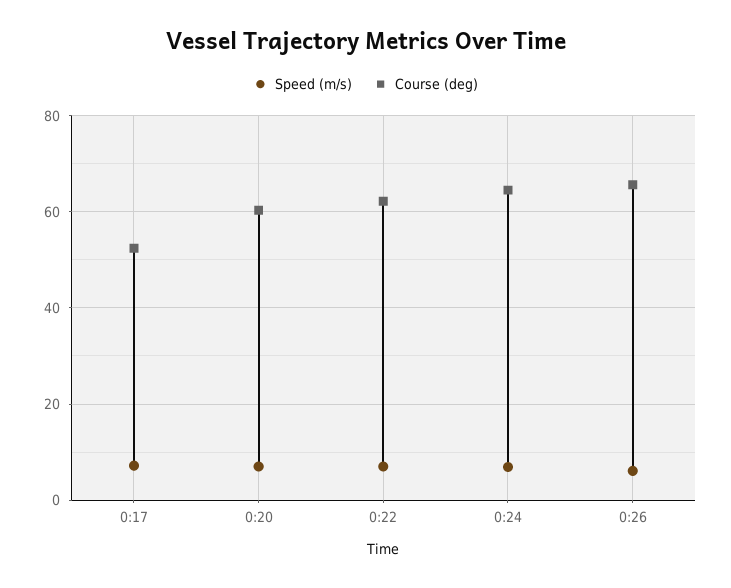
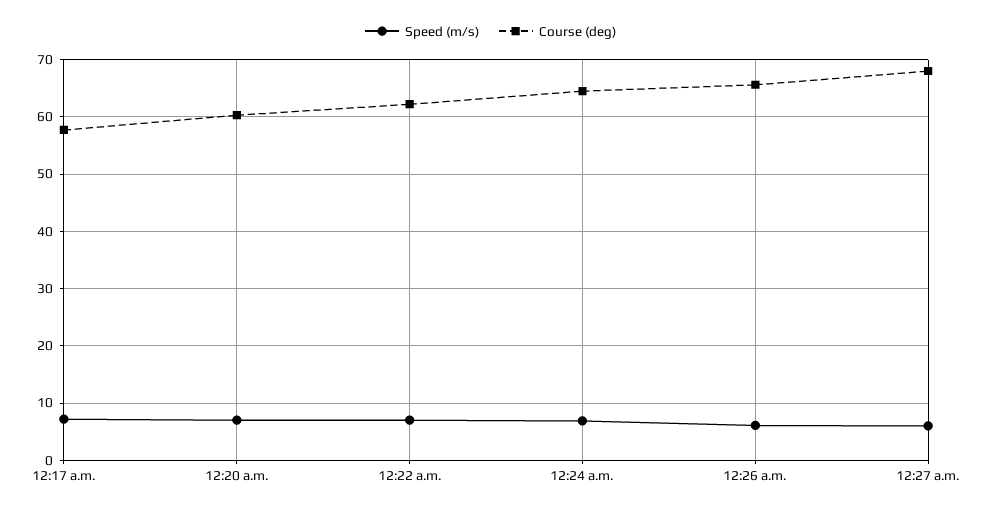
Course (deg), 0:17: 52 -> 58
Speed (m/s), 12:27 a.m.: none -> 6
Course (deg), 12:27 a.m.: none -> 68

